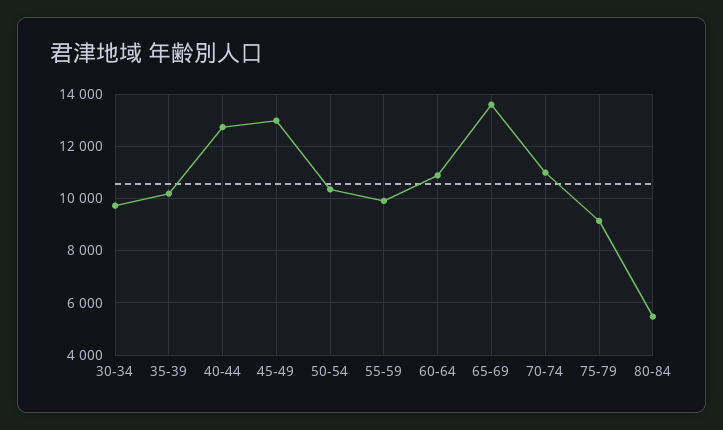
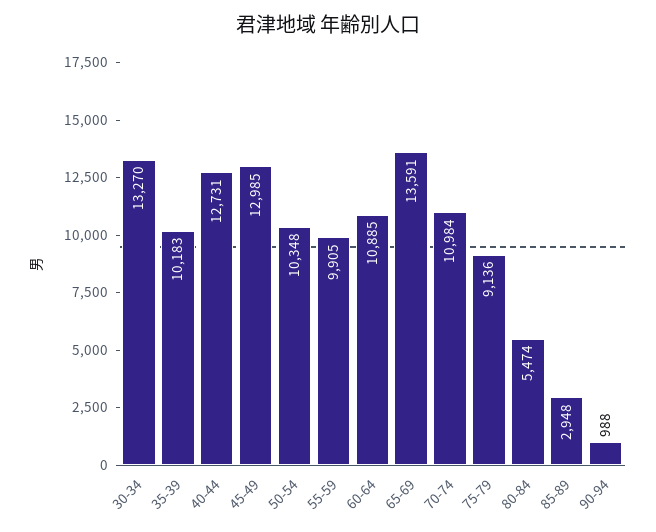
30-34: 9750 -> 13270
85-89: none -> 2948
90-94: none -> 988

